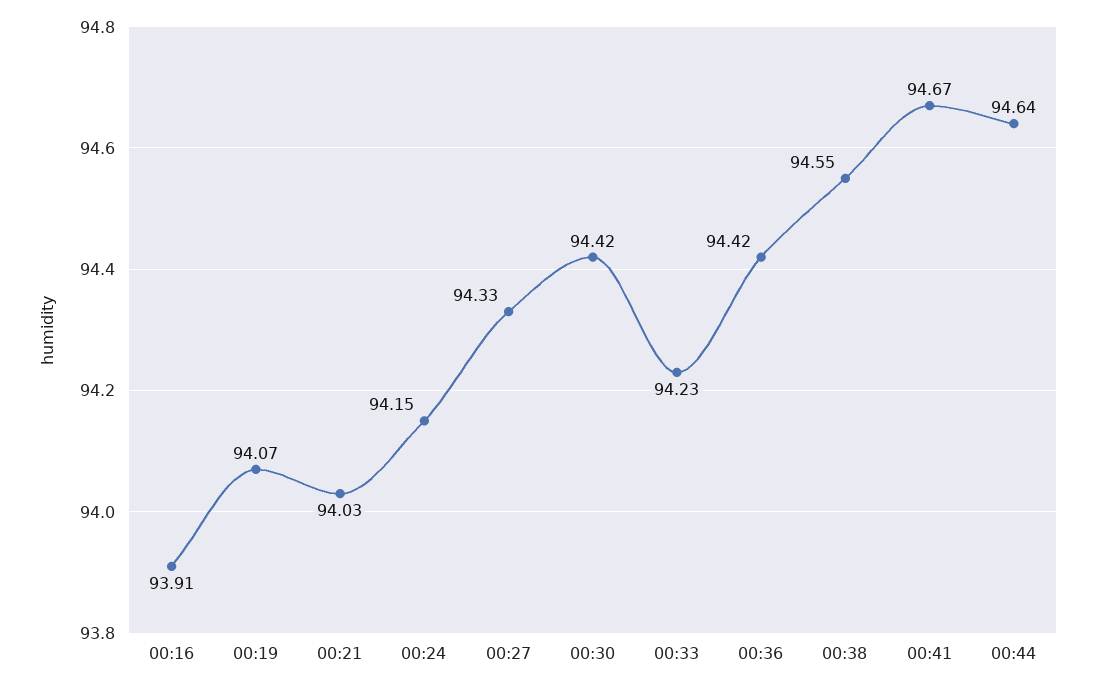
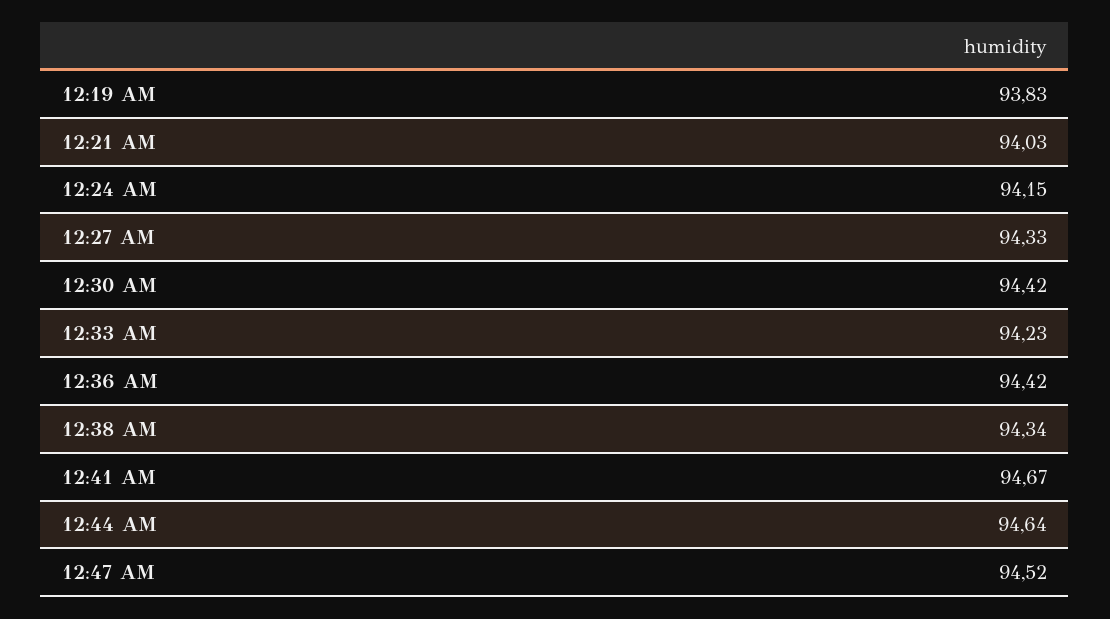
00:16: 93.91 -> none
00:19: 94.07 -> 93.83
00:38: 94.55 -> 94.34
12:47 AM: none -> 94.52

